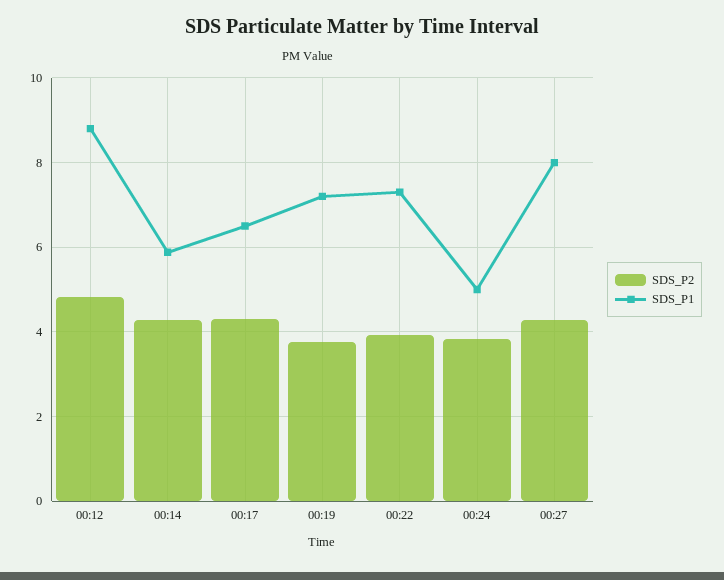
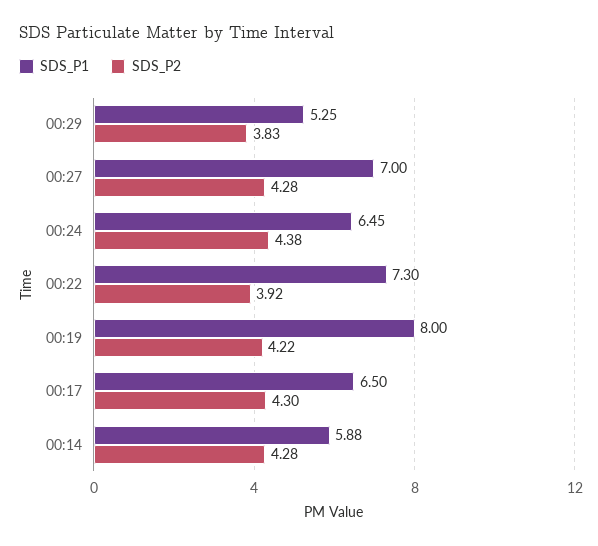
SDS_P2, 00:12: 4.8 -> none
SDS_P1, 00:12: 8.8 -> none
SDS_P2, 00:19: 3.8 -> 4.22
SDS_P1, 00:19: 7.2 -> 8
SDS_P2, 00:24: 3.8 -> 4.38
SDS_P1, 00:24: 5 -> 6.45
SDS_P1, 00:27: 8 -> 7
SDS_P1, 00:29: none -> 5.25
SDS_P2, 00:29: none -> 3.83

